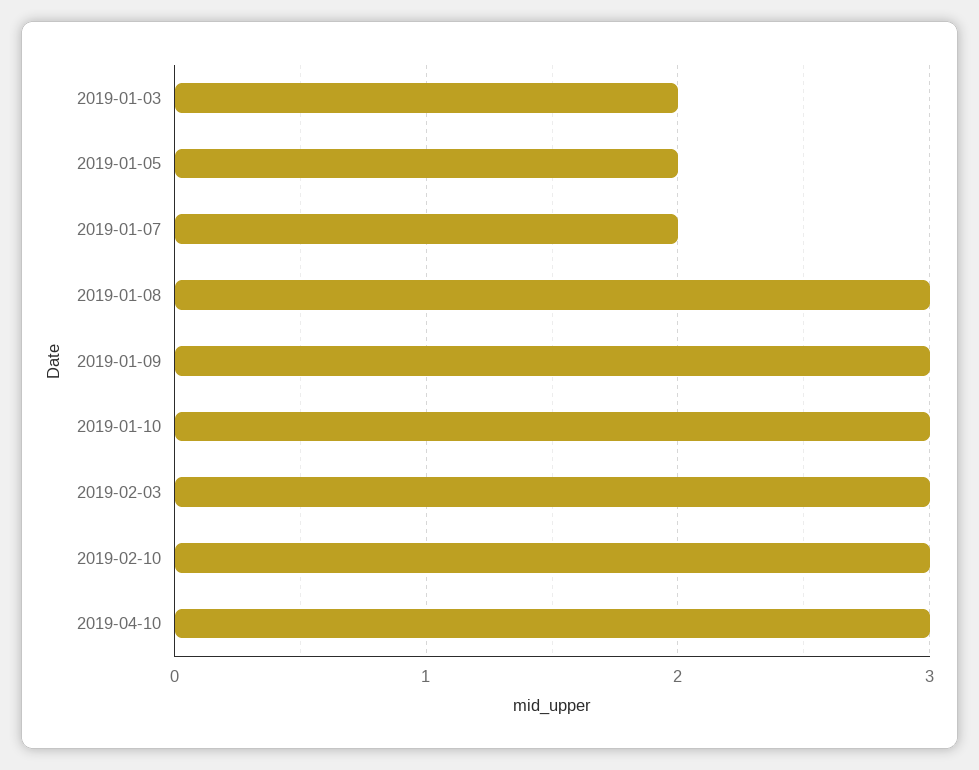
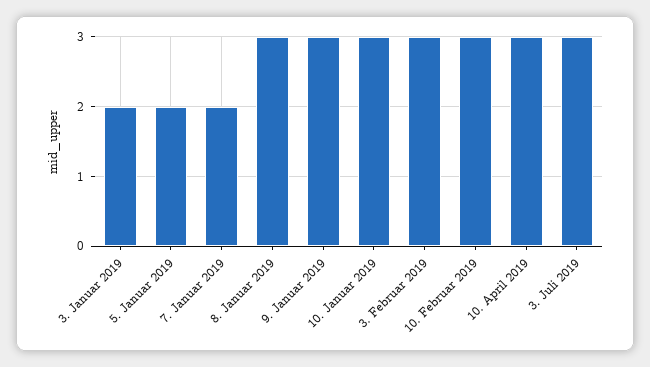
3. Juli 2019: none -> 3

